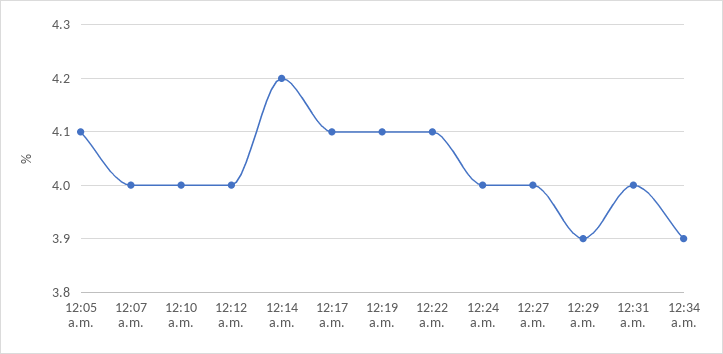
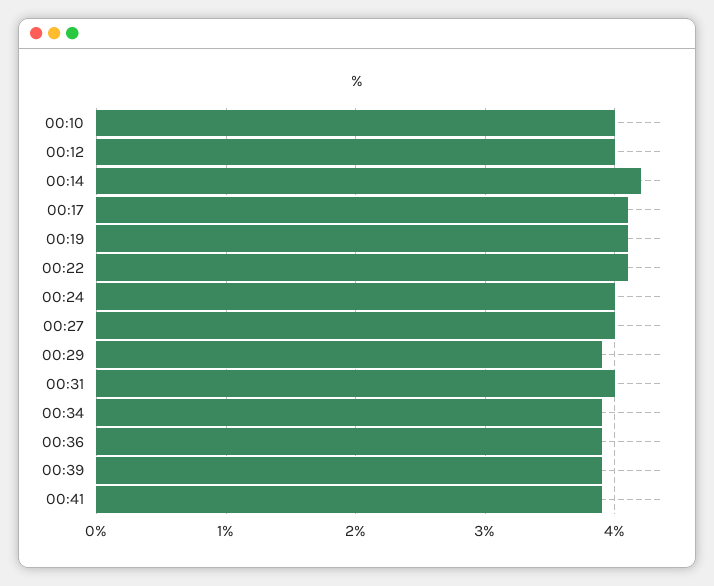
12:05 a.m.: 4.1 -> none
12:07 a.m.: 4 -> none
00:36: none -> 3.9
00:39: none -> 3.9
00:41: none -> 3.9

